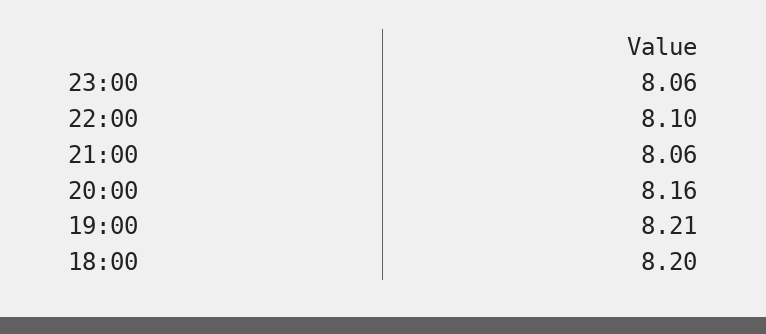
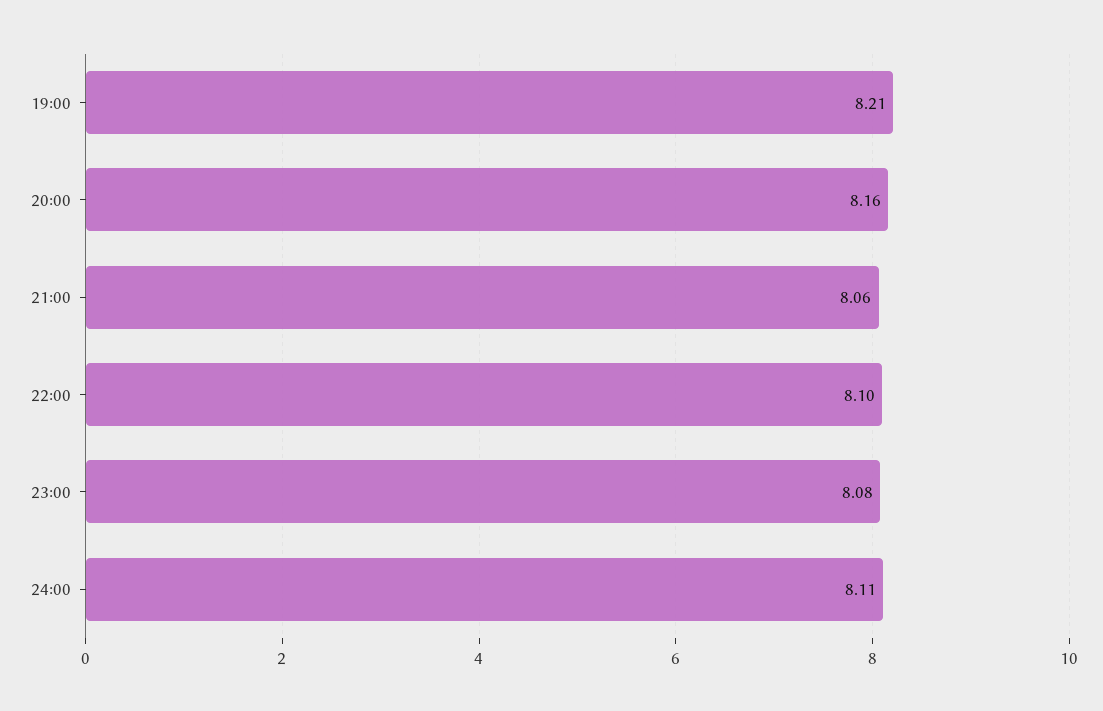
23:00: 8.06 -> 8.08
18:00: 8.2 -> none
24:00: none -> 8.11

